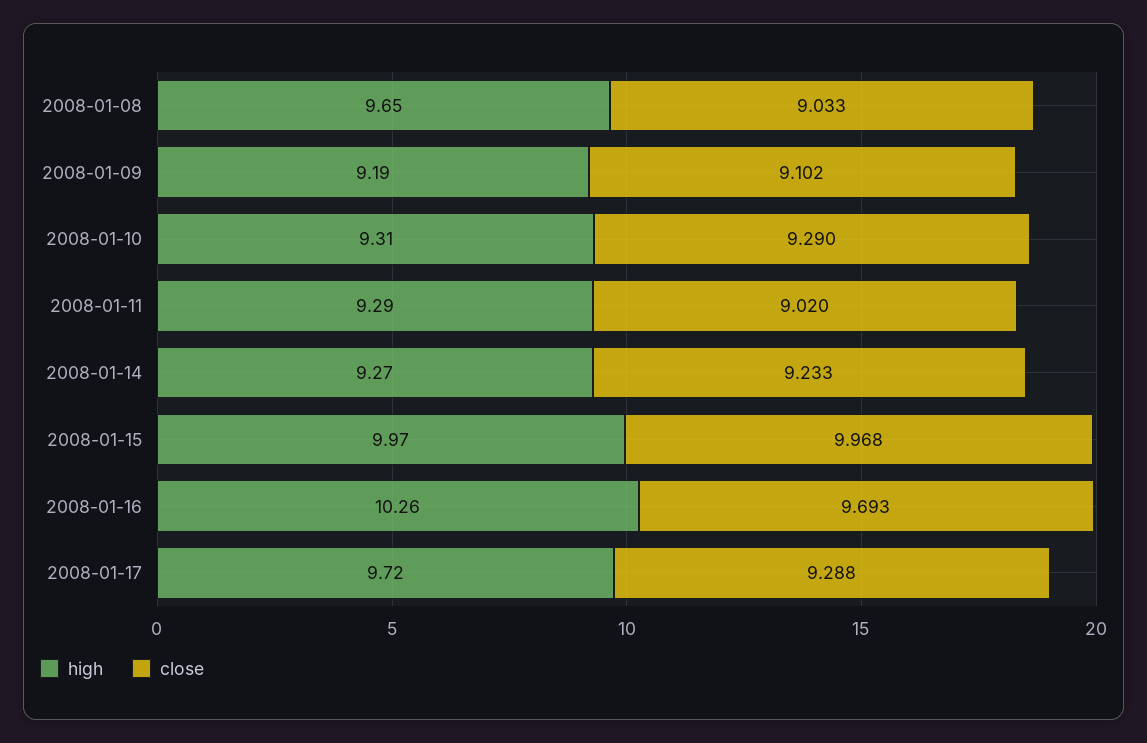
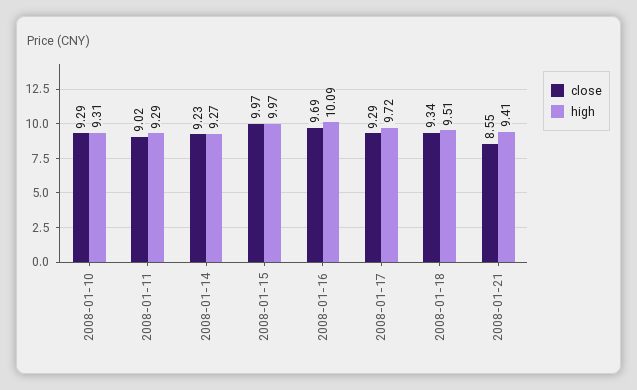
high, 2008-01-08: 9.65 -> none
close, 2008-01-08: 9.033 -> none
high, 2008-01-09: 9.19 -> none
close, 2008-01-09: 9.102 -> none
high, 2008-01-16: 10.26 -> 10.09
close, 2008-01-18: none -> 9.34
high, 2008-01-18: none -> 9.51
close, 2008-01-21: none -> 8.55
high, 2008-01-21: none -> 9.41

